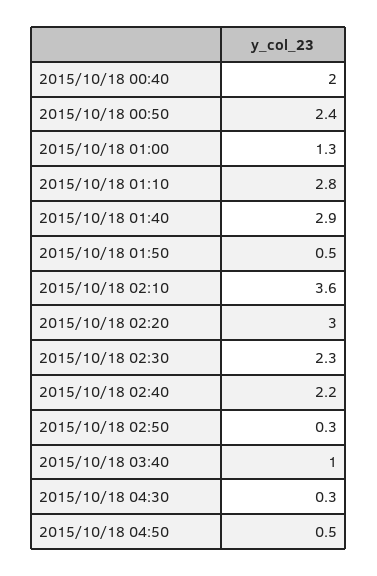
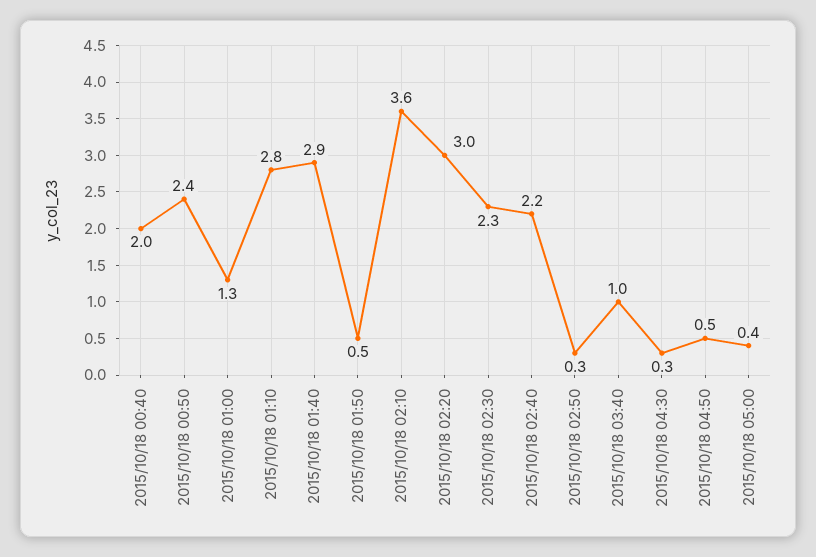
2015/10/18 05:00: none -> 0.4

